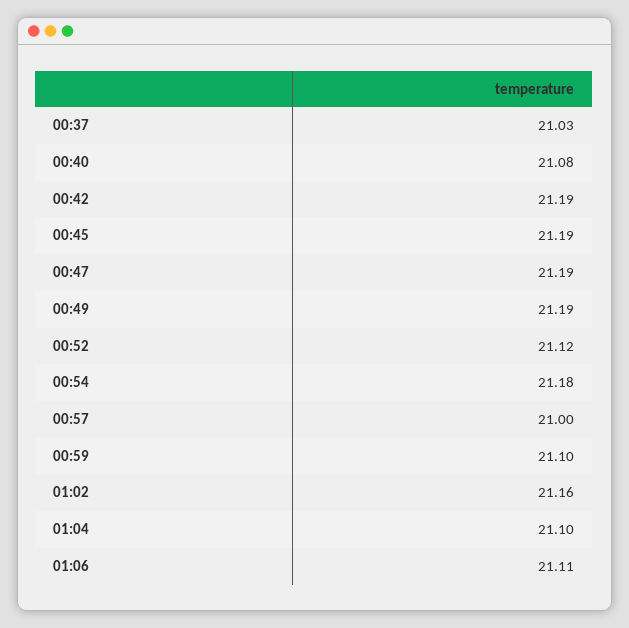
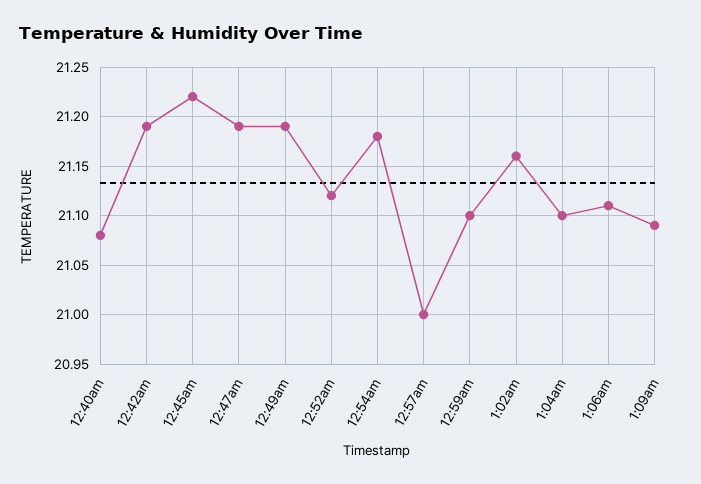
00:37: 21.03 -> none
00:45: 21.19 -> 21.22
1:09am: none -> 21.09

